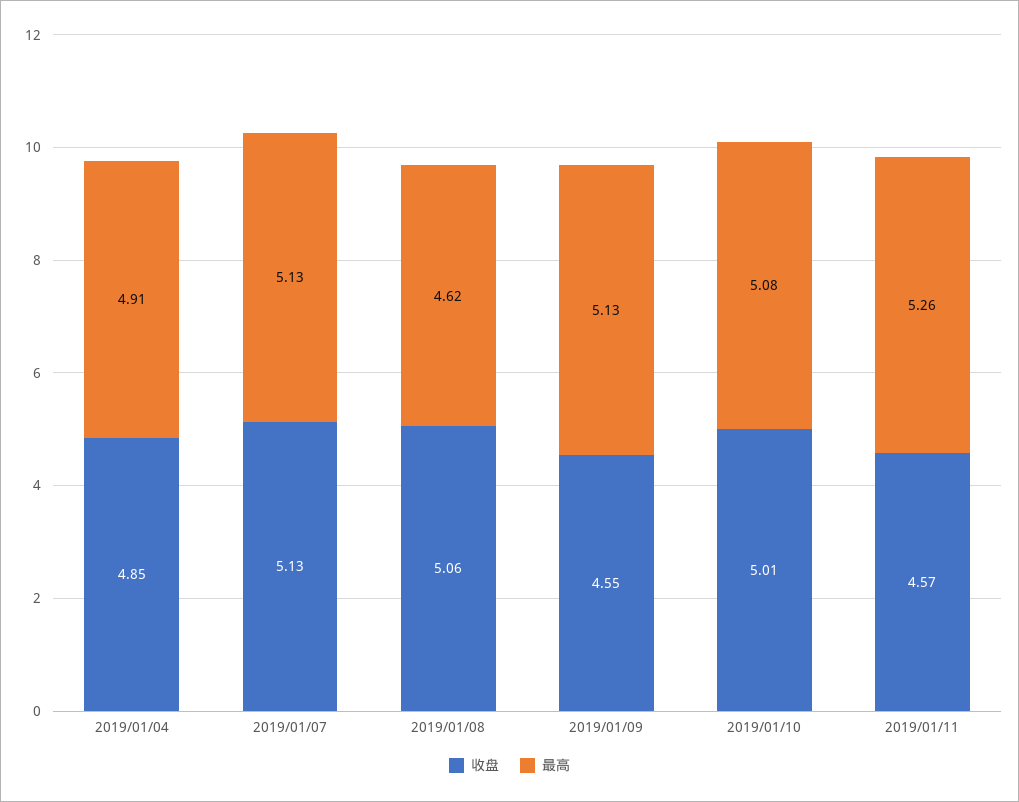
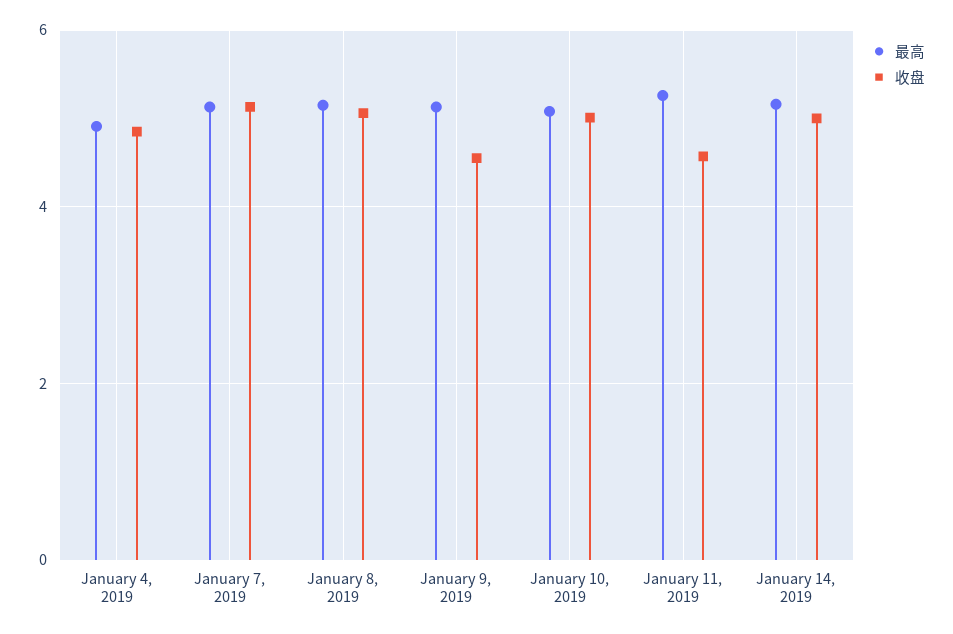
最高, 2019/01/08: 4.62 -> 5.2
最高, January 14, 2019: none -> 5.2
收盘, January 14, 2019: none -> 5

